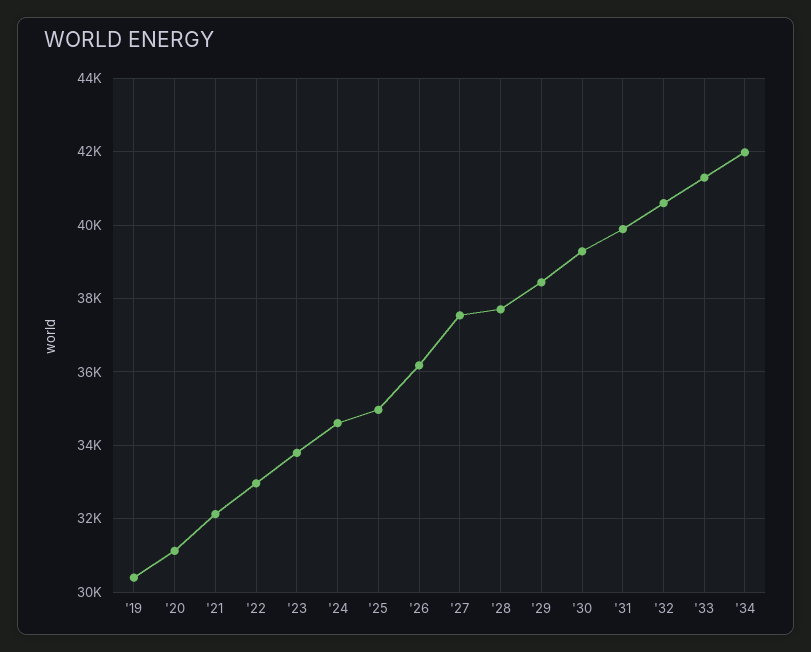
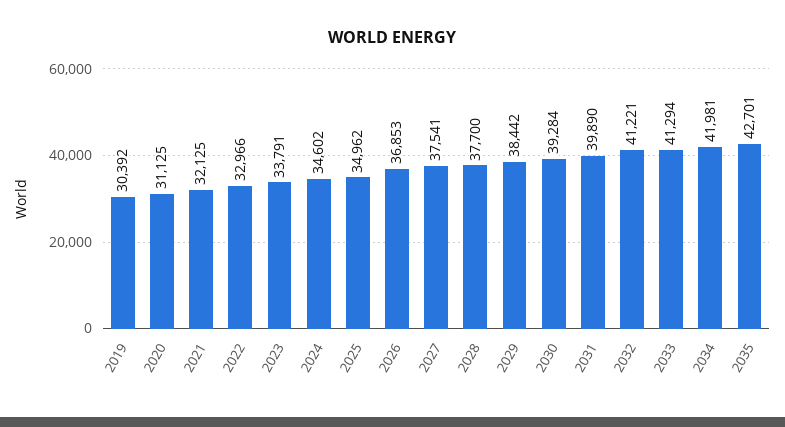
'26: 36200 -> 36853
'32: 40600 -> 41221
2035: none -> 42701

